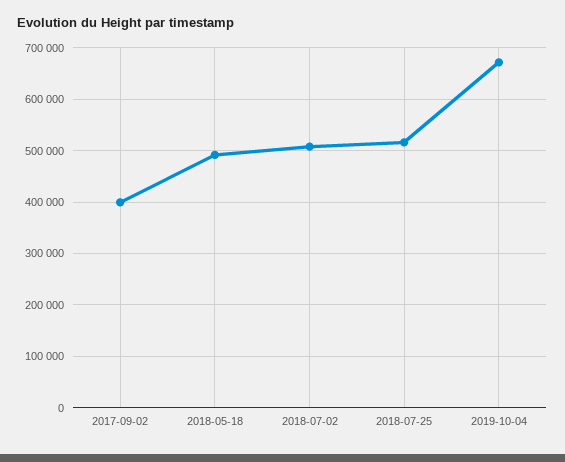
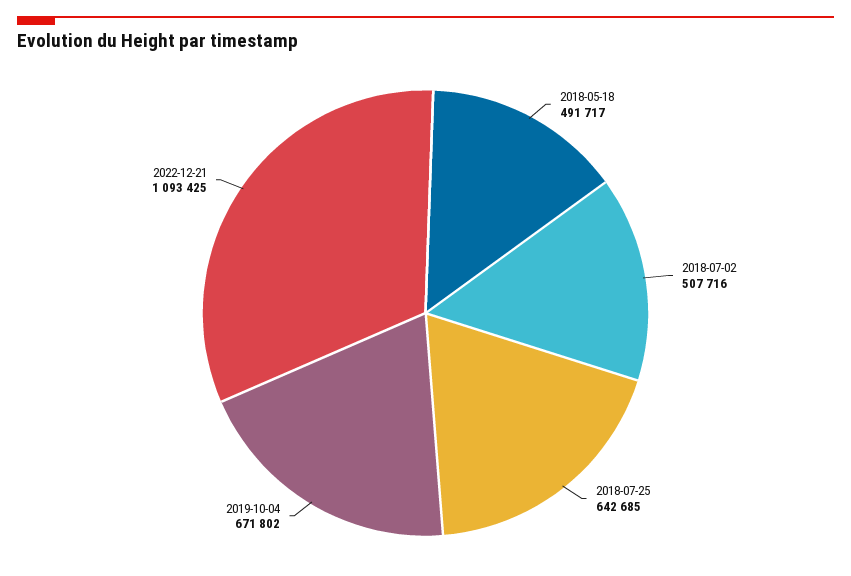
2017-09-02: 400000 -> none
2018-07-25: 520000 -> 642685
2022-12-21: none -> 1093425

